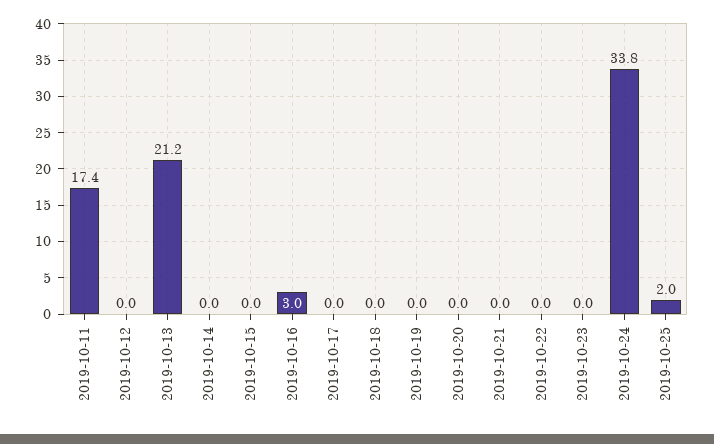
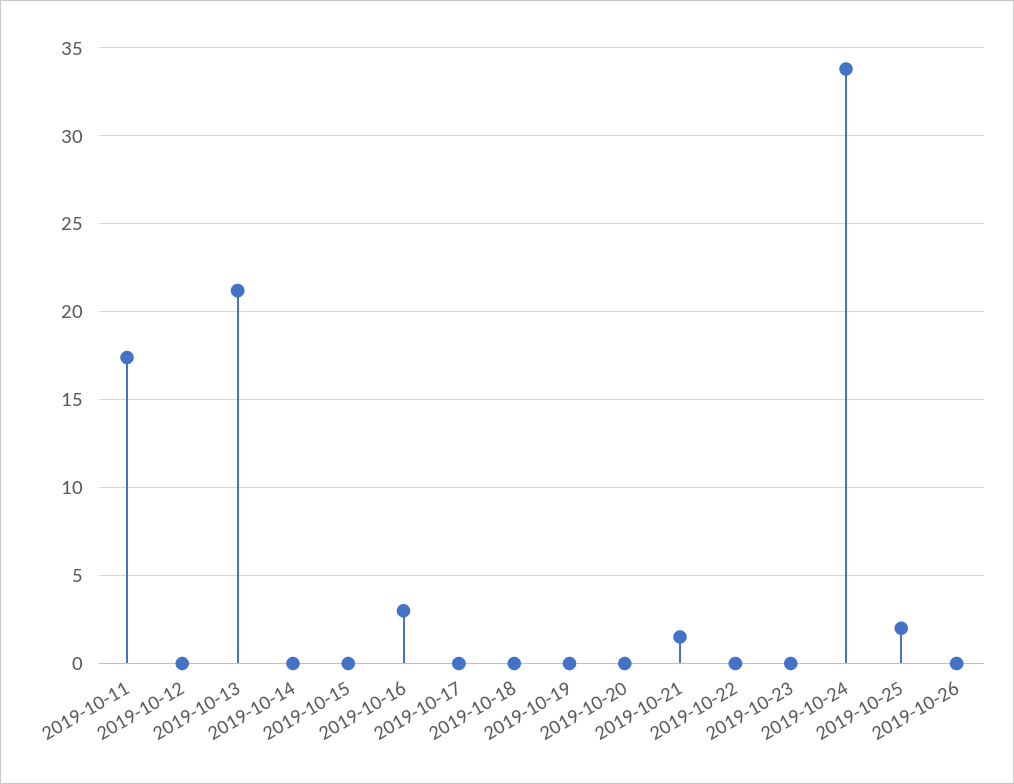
2019-10-21: 0 -> 1.5
2019-10-26: none -> 0

